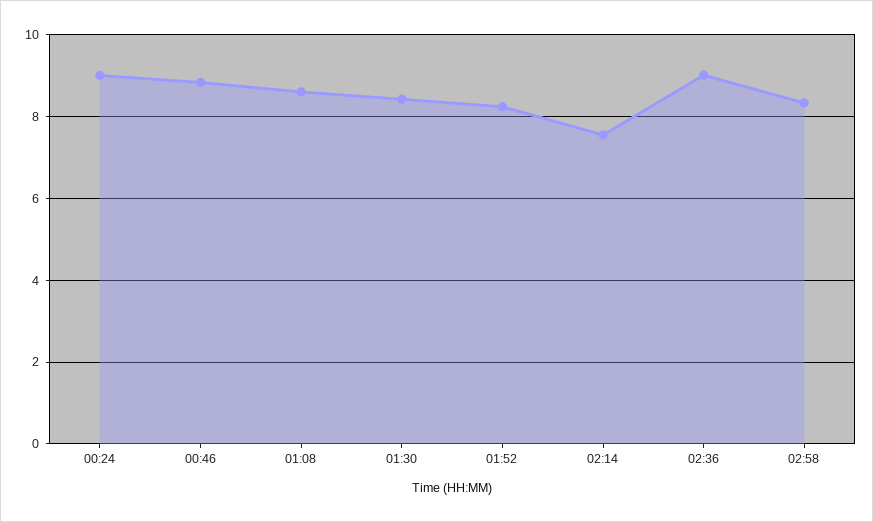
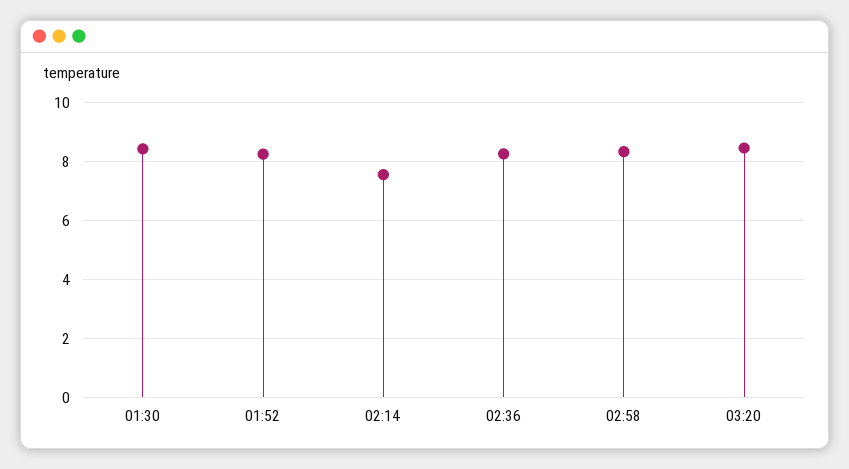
00:24: 9 -> none
00:46: 8.8 -> none
01:08: 8.6 -> none
02:36: 9 -> 8.25
03:20: none -> 8.5

